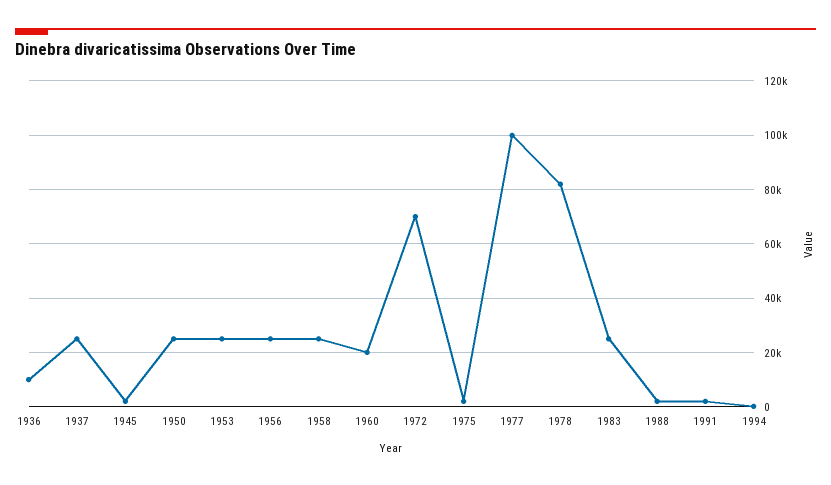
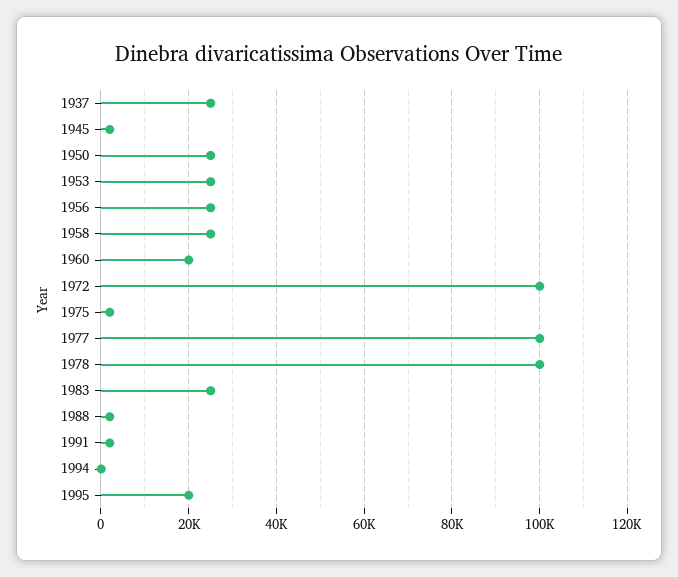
1936: 10000 -> none
1972: 70000 -> 100000
1978: 82500 -> 100000
1995: none -> 20000

